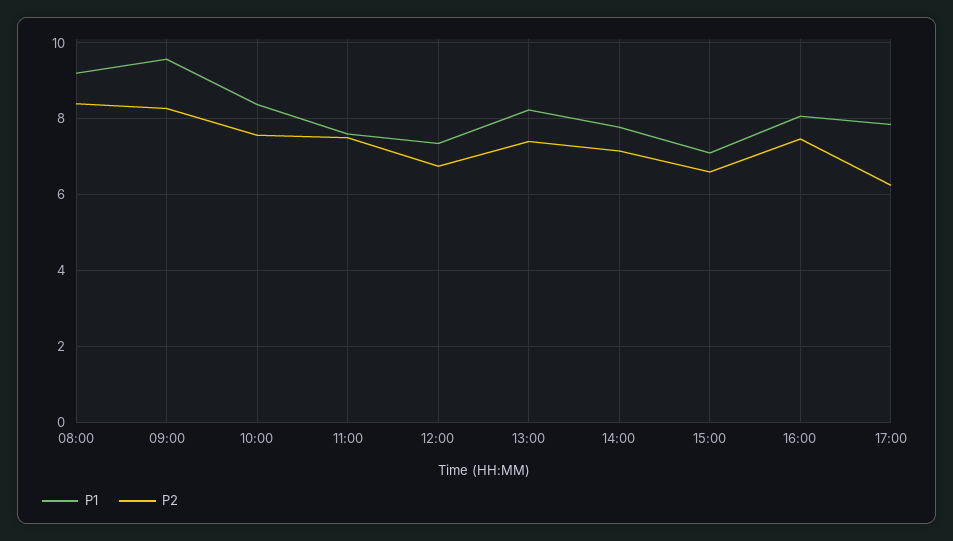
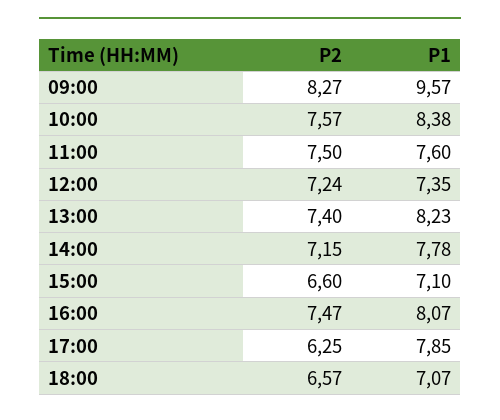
P1, 08:00: 9.2 -> none
P2, 08:00: 8.4 -> none
P2, 12:00: 6.8 -> 7.24
P2, 18:00: none -> 6.57
P1, 18:00: none -> 7.07

